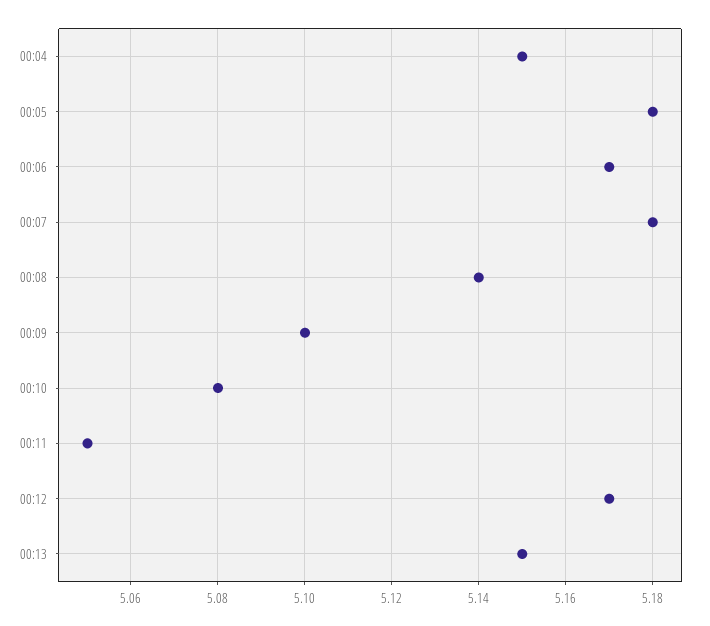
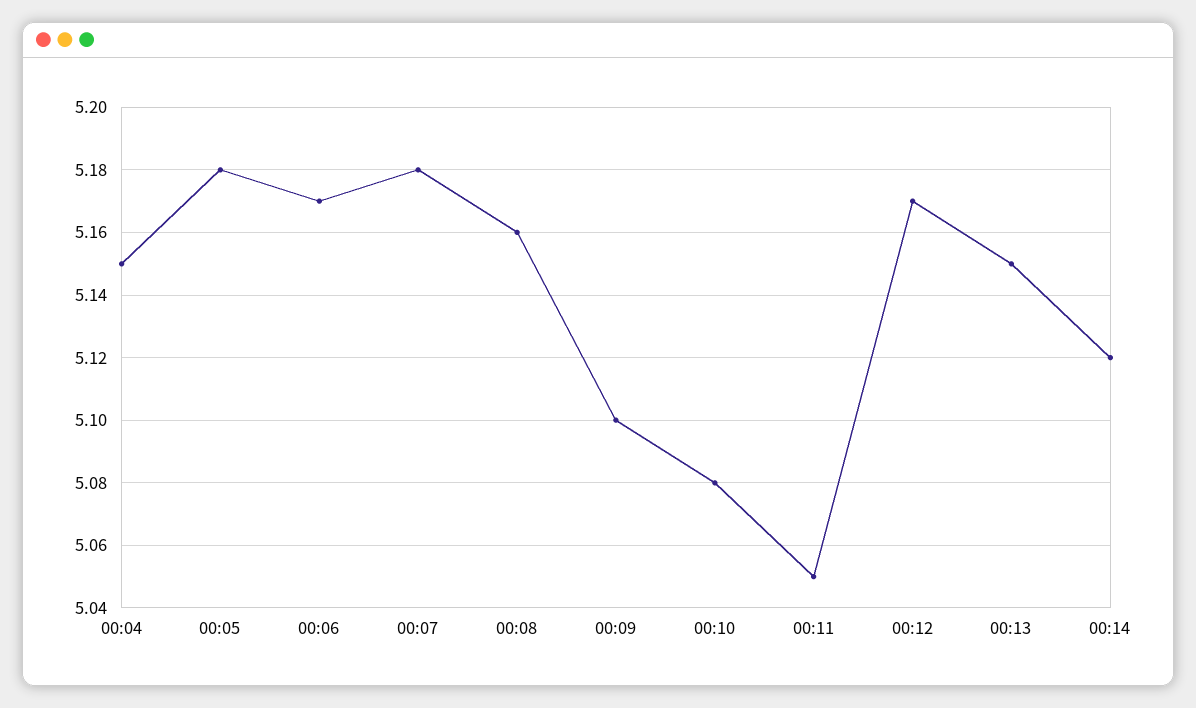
00:08: 5.14 -> 5.16
00:14: none -> 5.12

